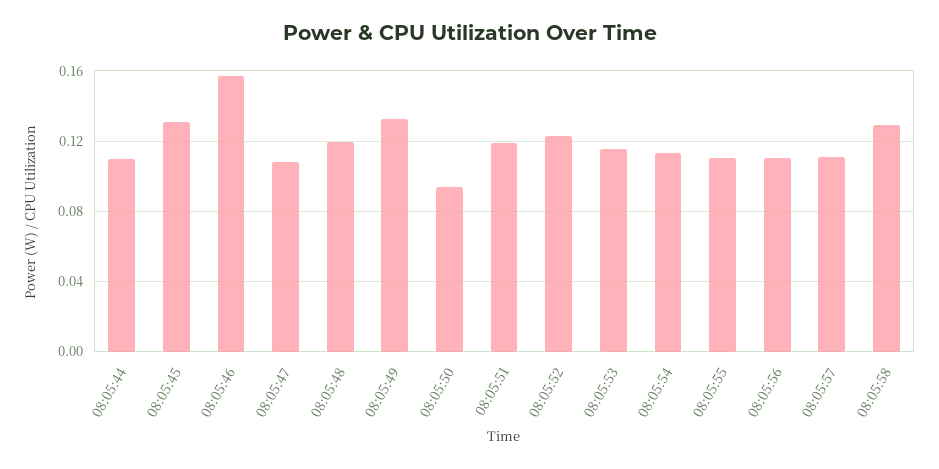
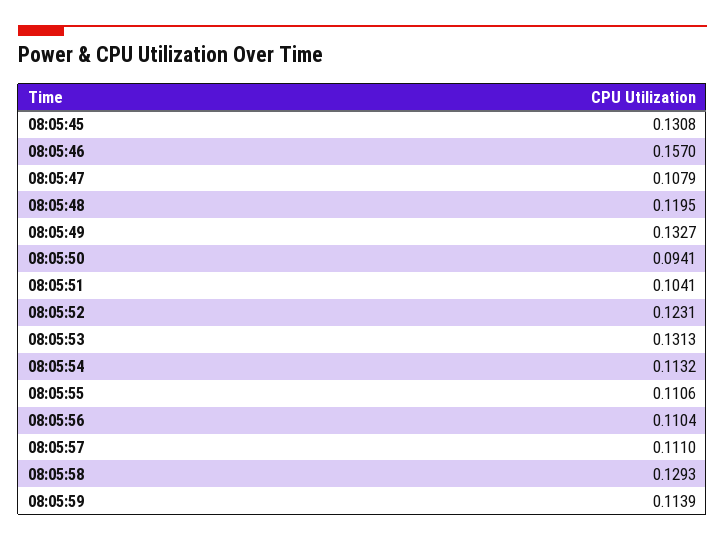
08:05:44: 0.11 -> none
08:05:51: 0.12 -> 0.1041
08:05:53: 0.115 -> 0.1313
08:05:59: none -> 0.1139

